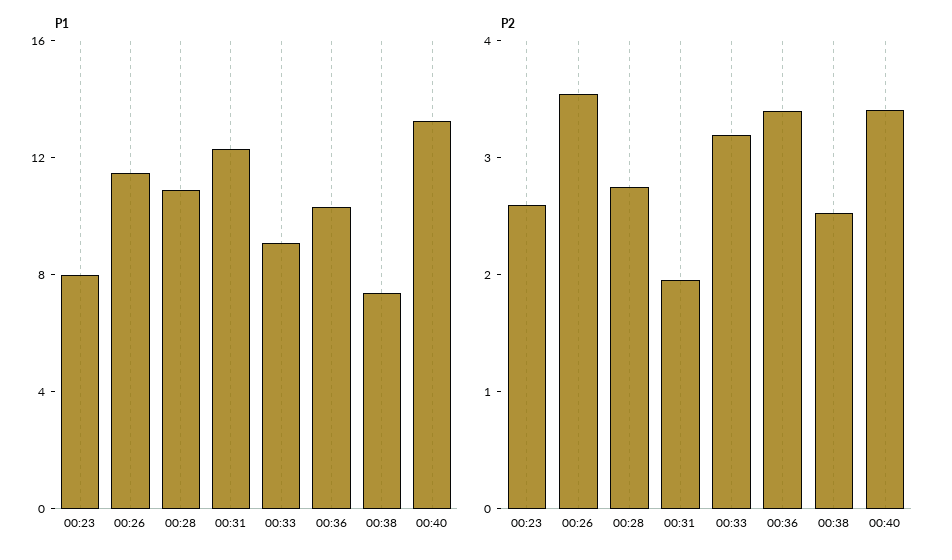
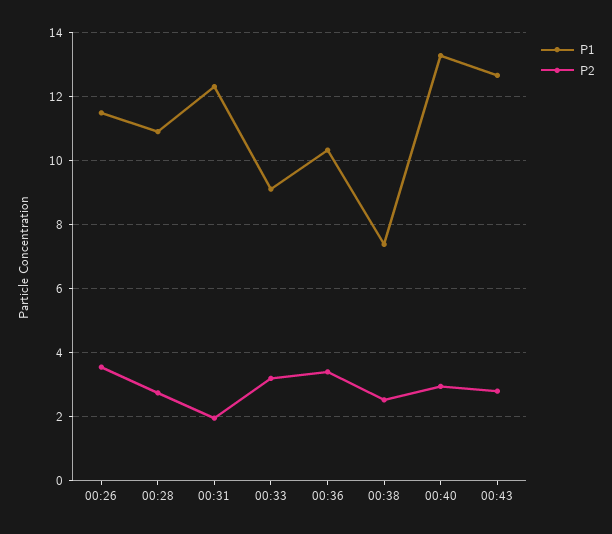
P1, 00:23: 8 -> none
P2, 00:23: 2.6 -> none
P2, 00:40: 3.4 -> 3
P1, 00:43: none -> 12.6
P2, 00:43: none -> 2.8

